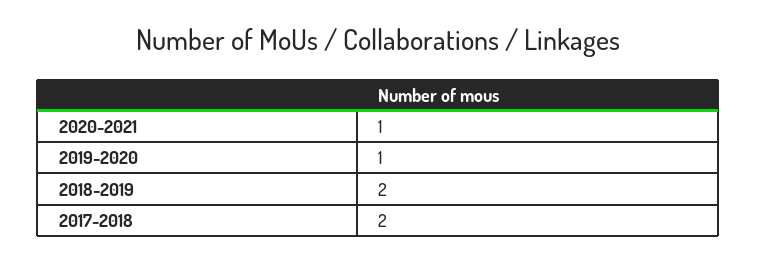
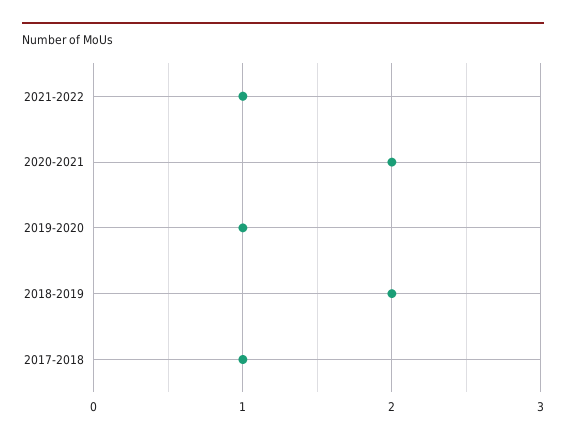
2020-2021: 1 -> 2
2017-2018: 2 -> 1
2021-2022: none -> 1

